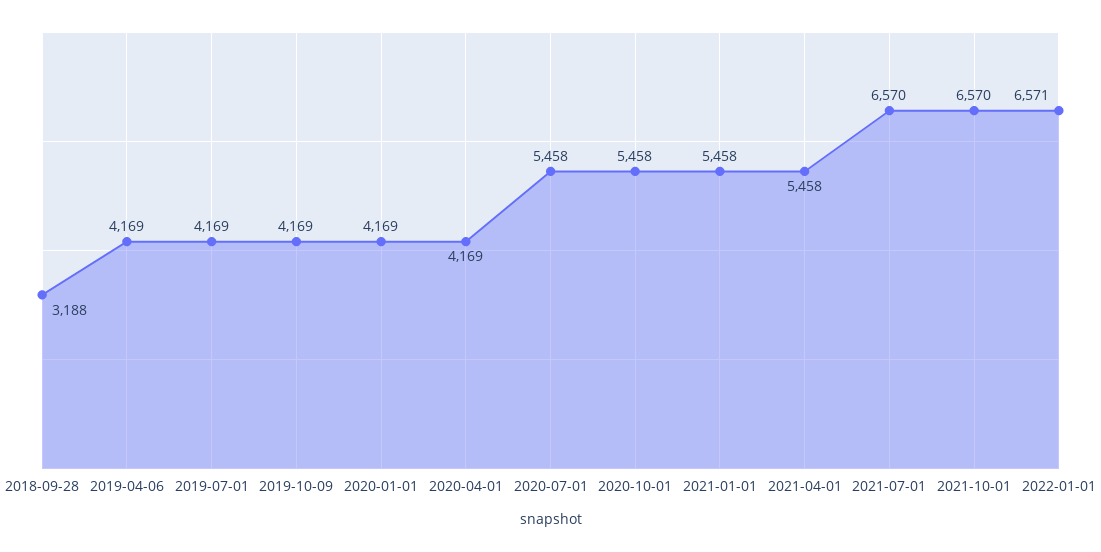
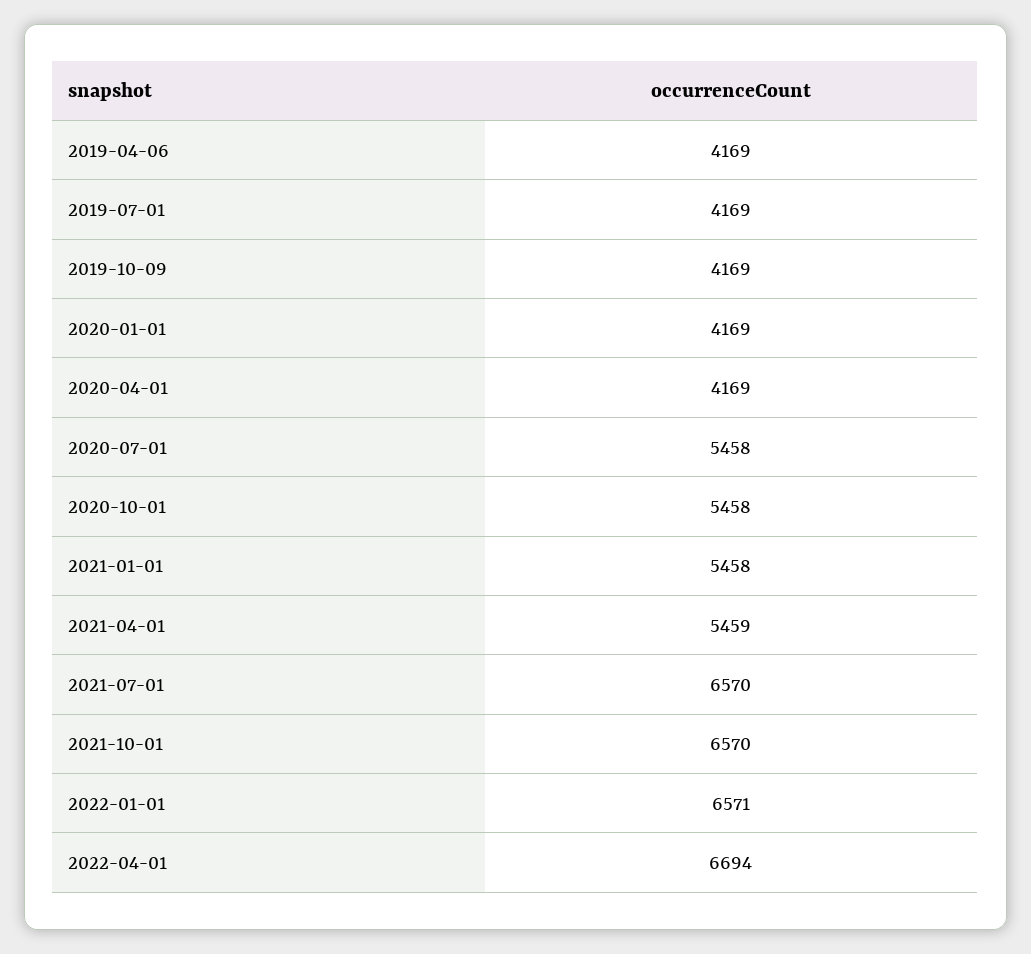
2018-09-28: 3188 -> none
2021-04-01: 5458 -> 5459
2022-04-01: none -> 6694

